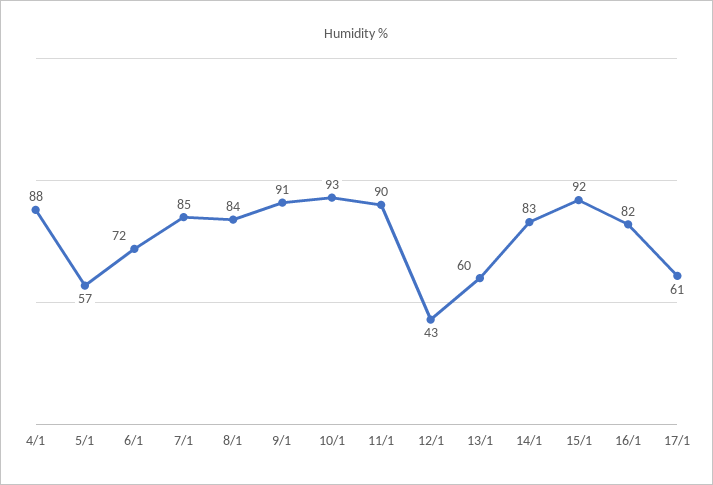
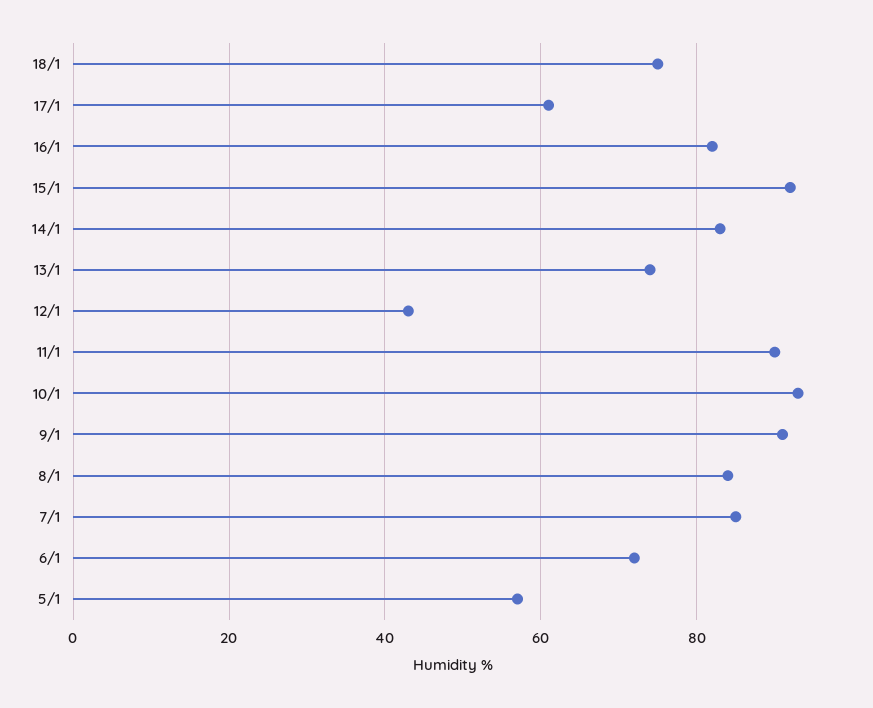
4/1: 88 -> none
13/1: 60 -> 75
18/1: none -> 75

